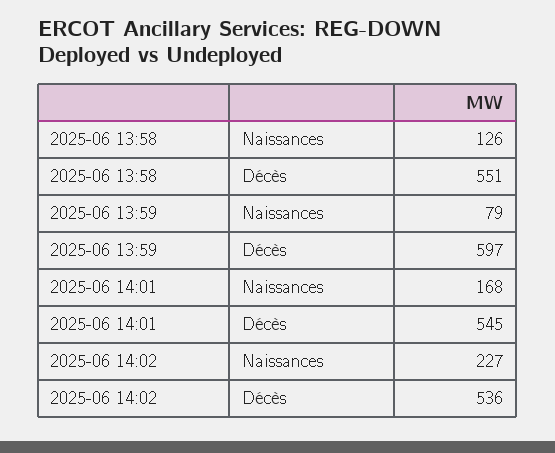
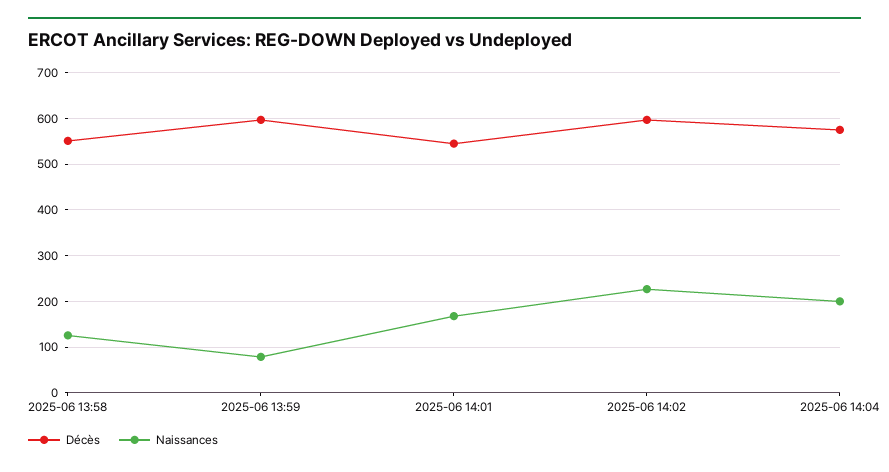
Décès, 2025-06 14:02: 536 -> 600
Décès, 2025-06 14:04: none -> 580
Naissances, 2025-06 14:04: none -> 200

